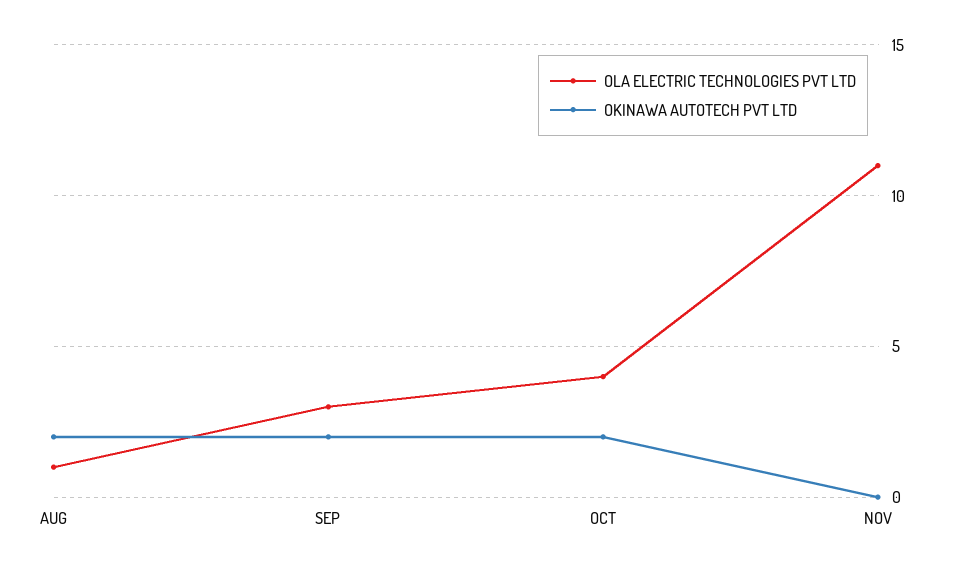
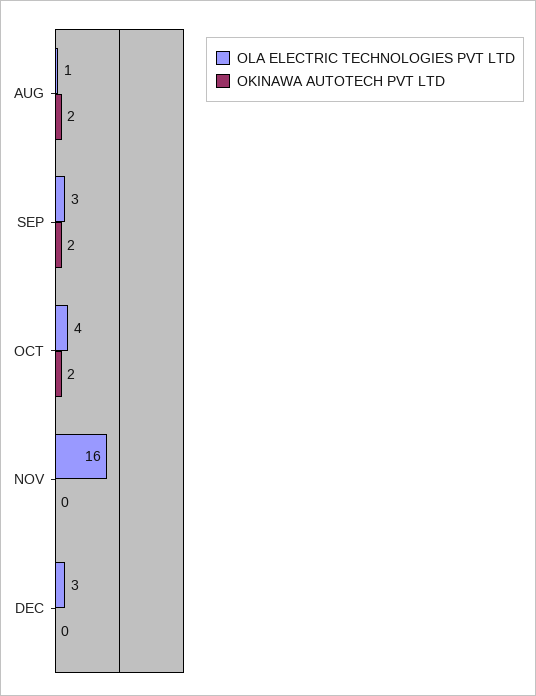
OLA ELECTRIC TECHNOLOGIES PVT LTD, NOV: 11 -> 16
OLA ELECTRIC TECHNOLOGIES PVT LTD, DEC: none -> 3
OKINAWA AUTOTECH PVT LTD, DEC: none -> 0

